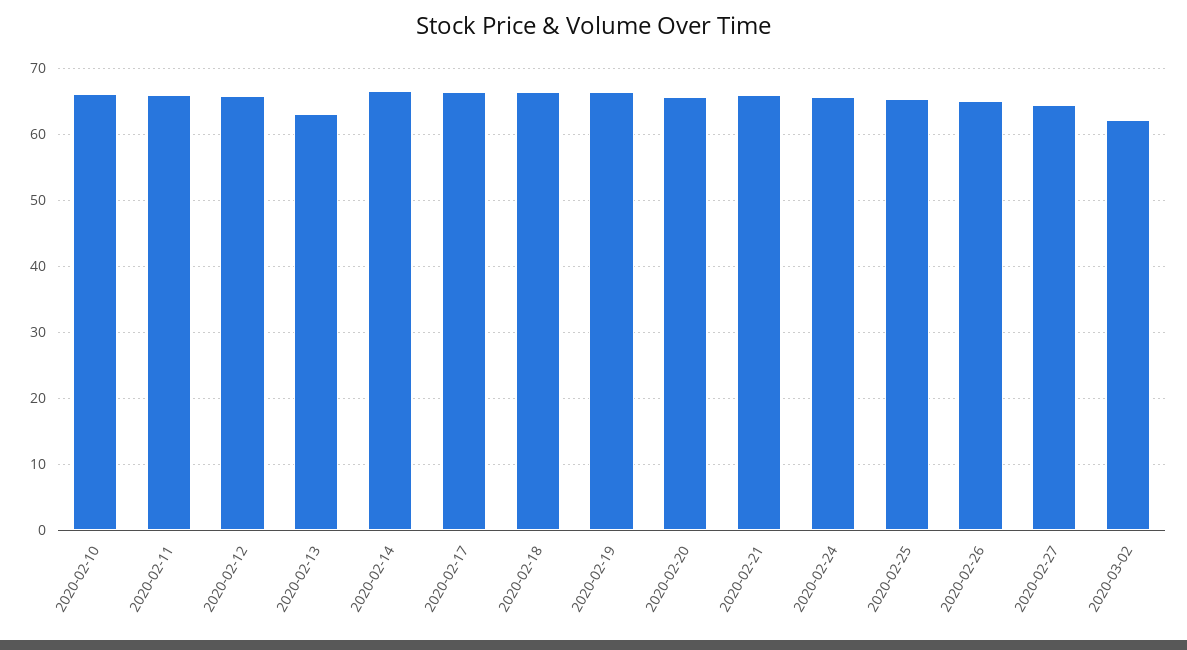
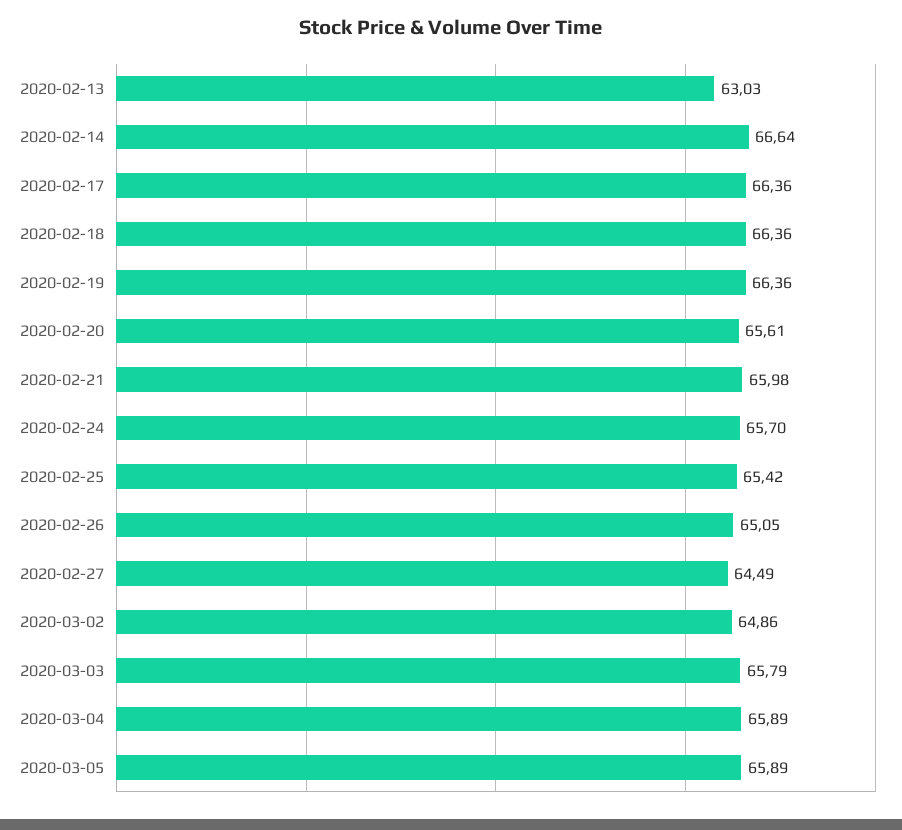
2020-02-10: 66 -> none
2020-02-11: 66 -> none
2020-02-12: 66 -> none
2020-03-02: 62 -> 64.86
2020-03-03: none -> 65.79
2020-03-04: none -> 65.89
2020-03-05: none -> 65.89

